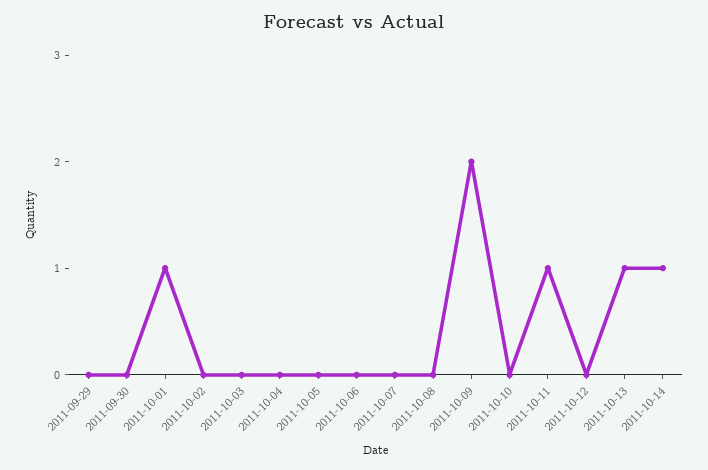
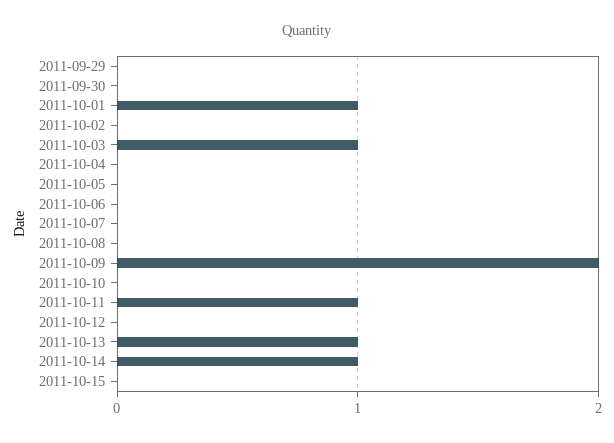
2011-10-03: 0 -> 1
2011-10-15: none -> 0

